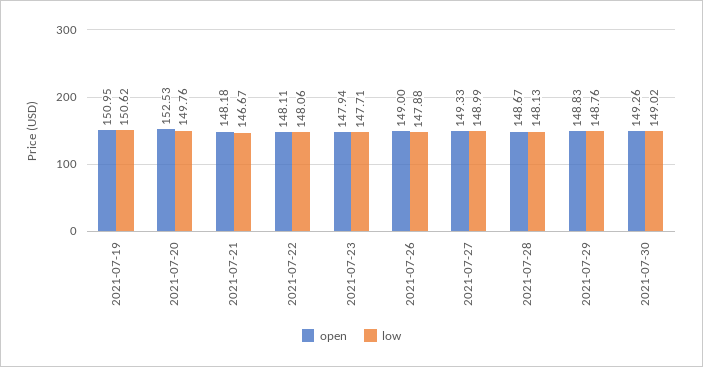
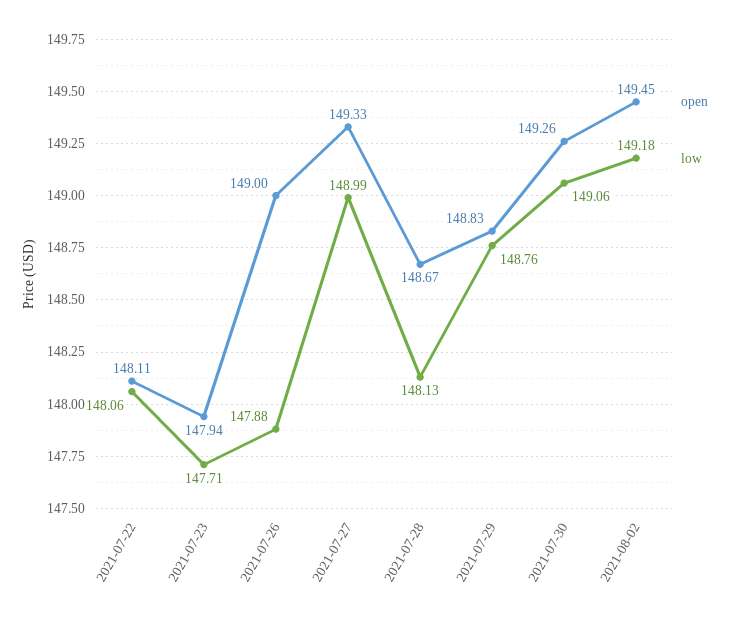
open, 2021-07-19: 150.95 -> none
low, 2021-07-19: 150.62 -> none
open, 2021-07-20: 152.53 -> none
low, 2021-07-20: 149.76 -> none
open, 2021-07-21: 148.18 -> none
low, 2021-07-21: 146.67 -> none
low, 2021-07-30: 149.02 -> 149.06
open, 2021-08-02: none -> 149.45
low, 2021-08-02: none -> 149.18

